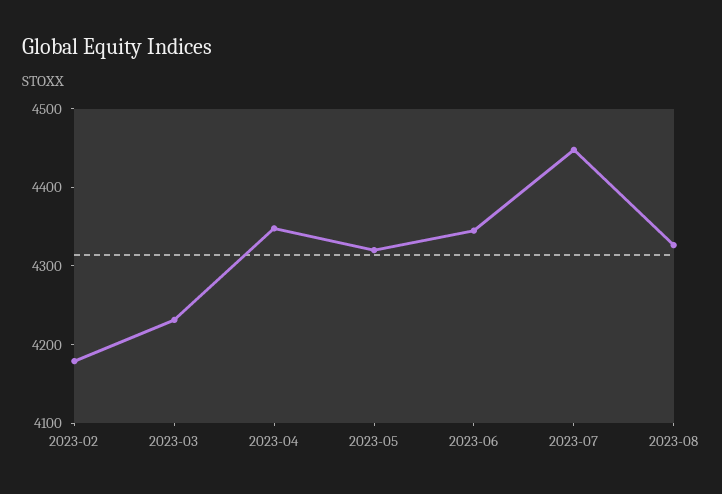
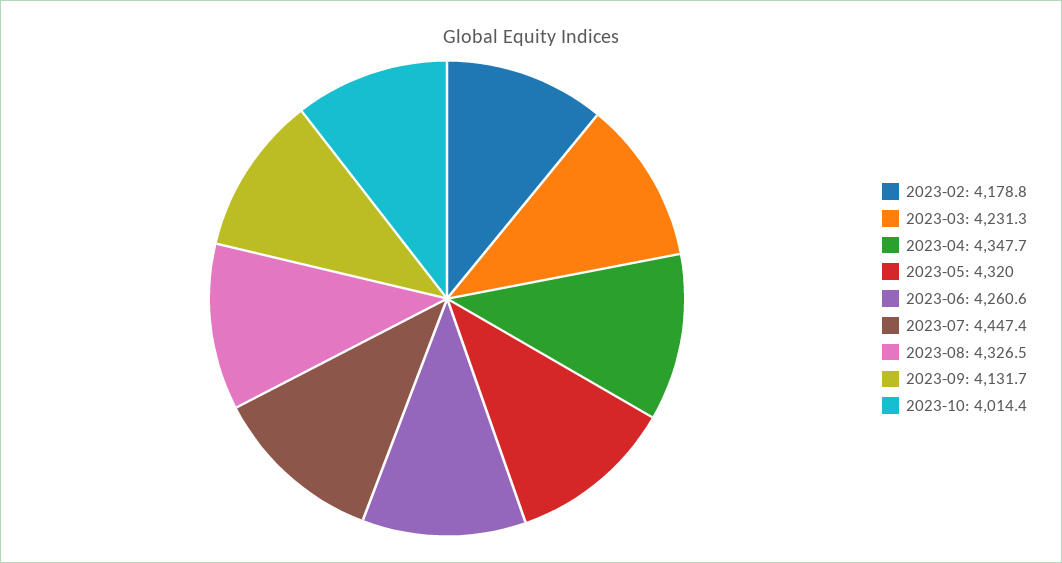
2023-06: 4340 -> 4260.6
2023-09: none -> 4131.7
2023-10: none -> 4014.4

